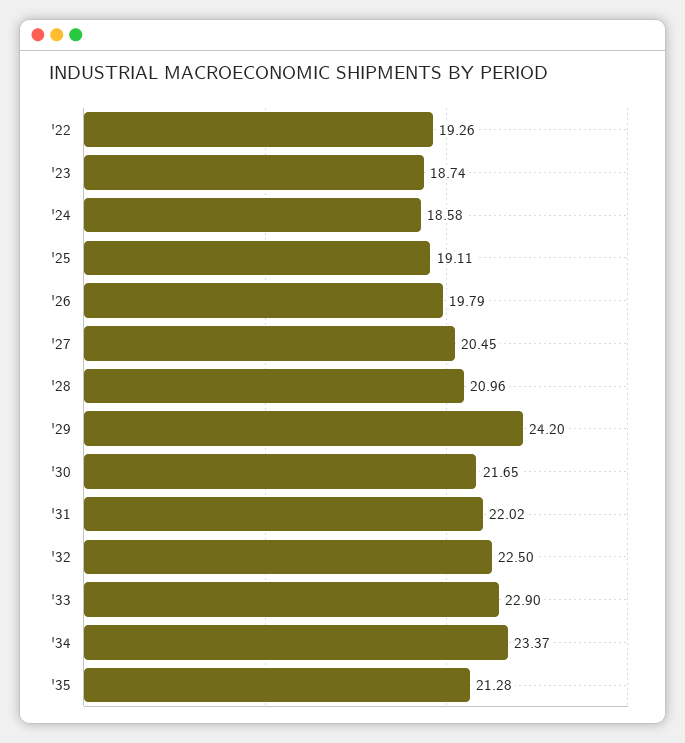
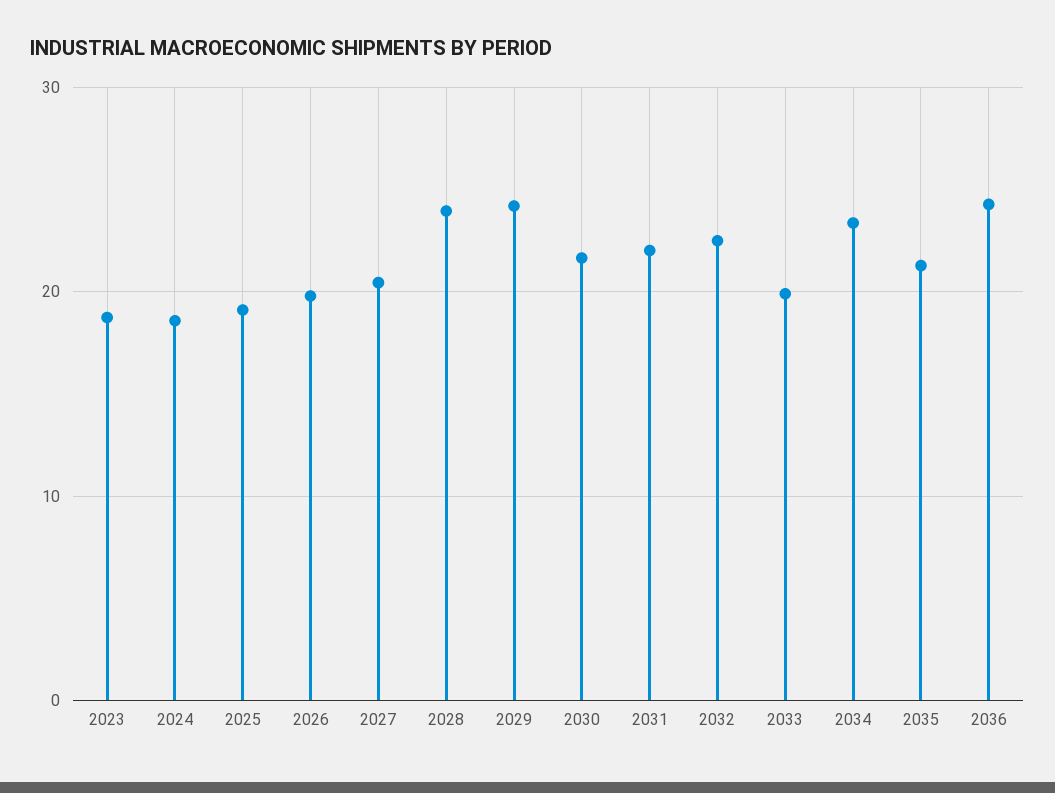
'22: 19.26 -> none
'28: 20.96 -> 24
'33: 22.9 -> 20
2036: none -> 24

